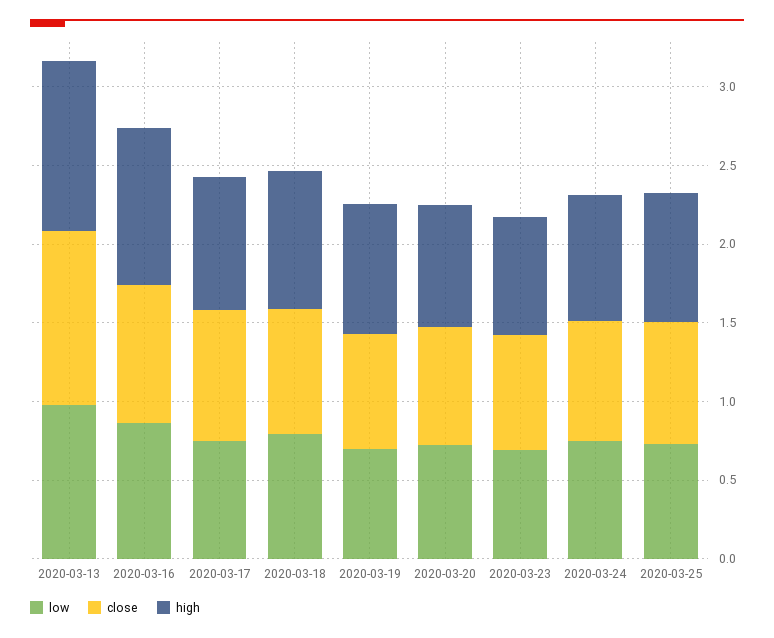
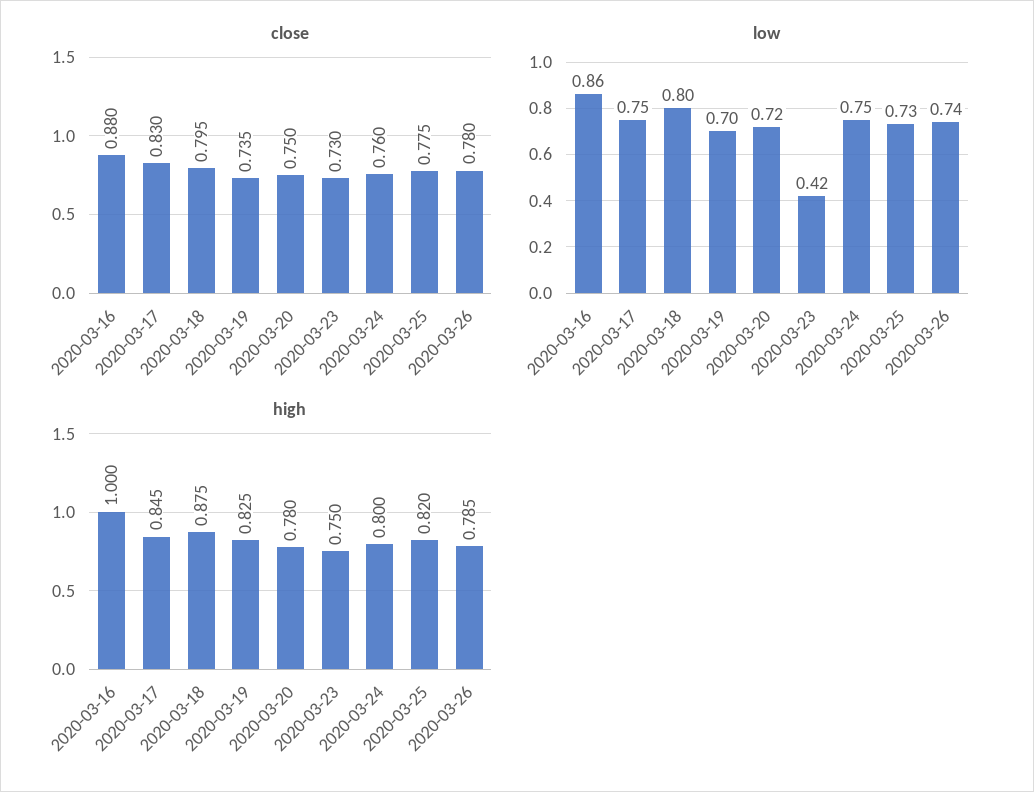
low, 2020-03-13: 1 -> none
close, 2020-03-13: 1.1 -> none
high, 2020-03-13: 1.1 -> none
low, 2020-03-23: 0.7 -> 0.42
close, 2020-03-26: none -> 0.78
low, 2020-03-26: none -> 0.74
high, 2020-03-26: none -> 0.785

